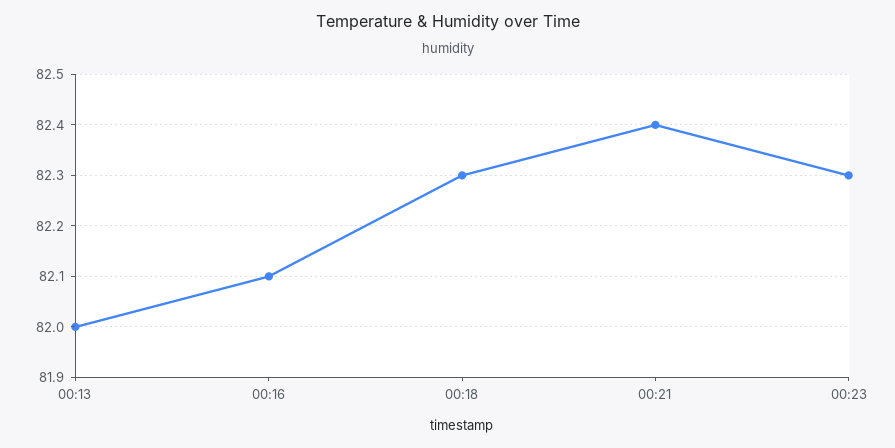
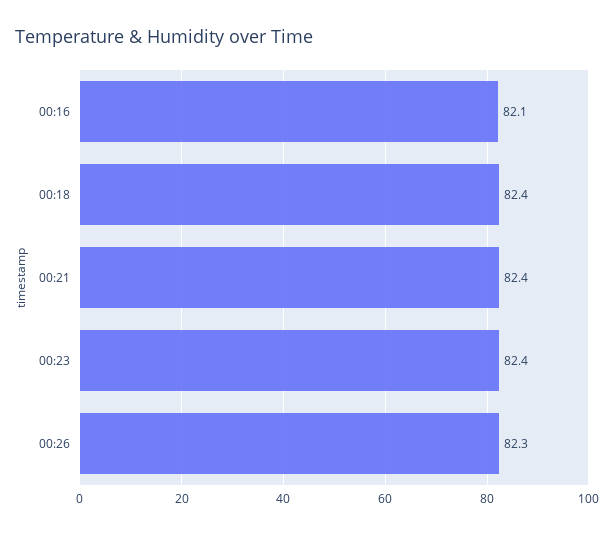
00:13: 82 -> none
00:18: 82.3 -> 82.4
00:23: 82.3 -> 82.4
00:26: none -> 82.3

